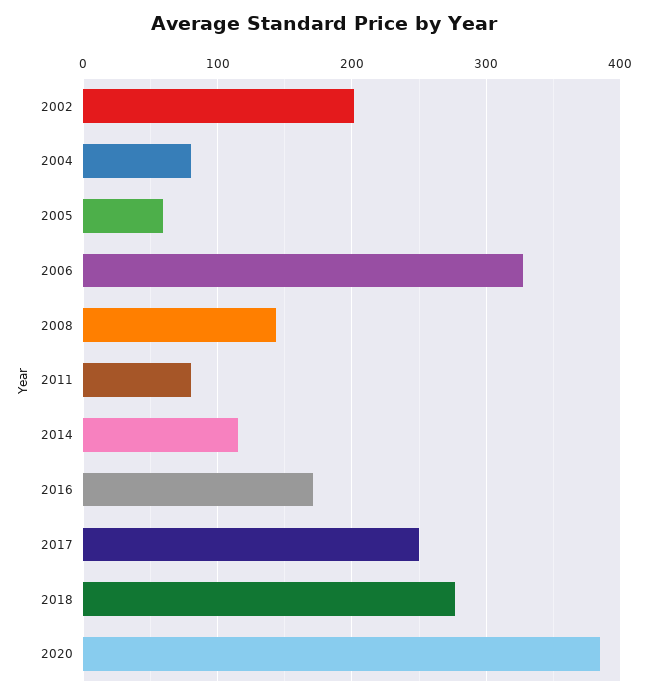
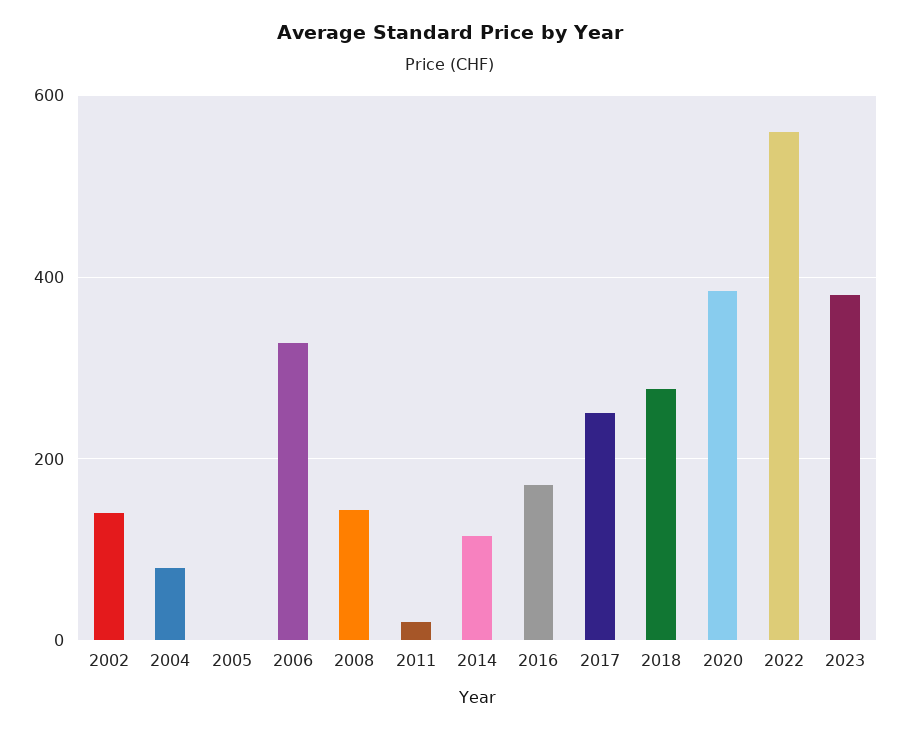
2002: 200 -> 140
2005: 60 -> 0
2011: 80 -> 20
2022: none -> 560
2023: none -> 380

